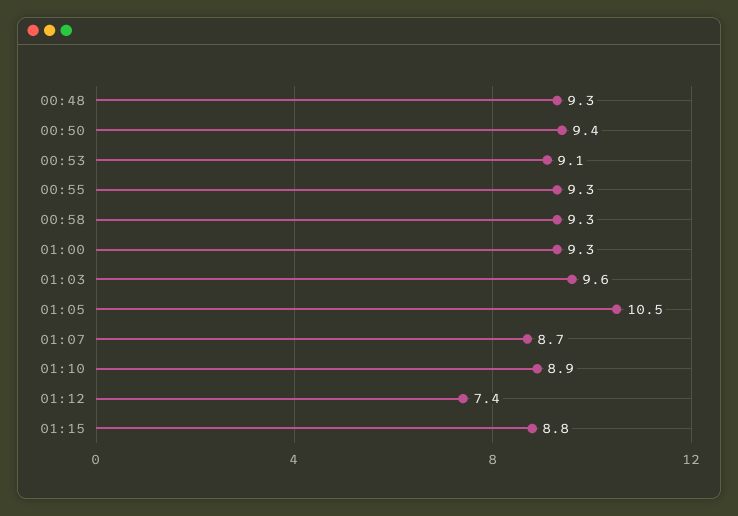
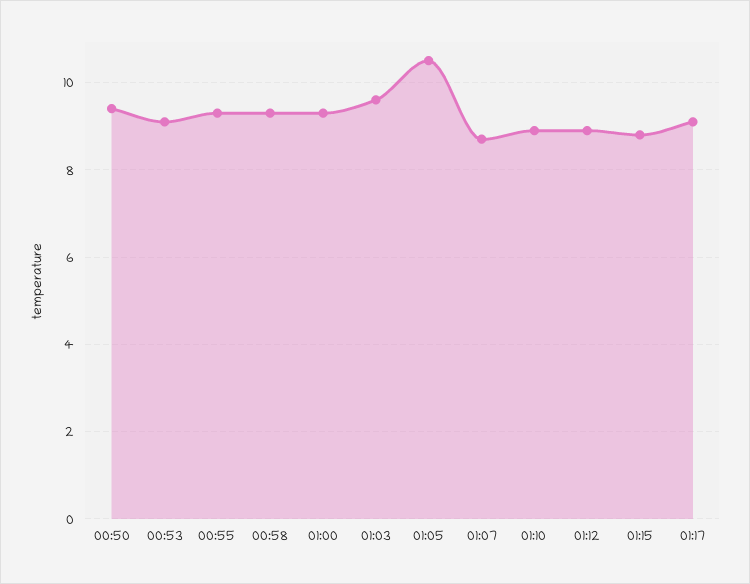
00:48: 9.3 -> none
01:12: 7.4 -> 9
01:17: none -> 9

